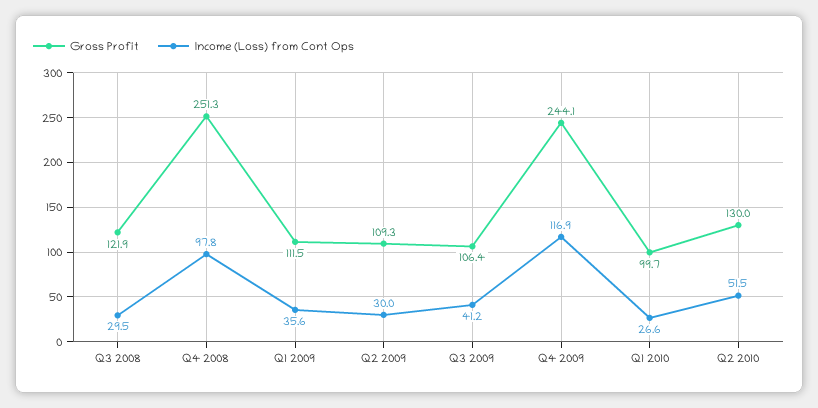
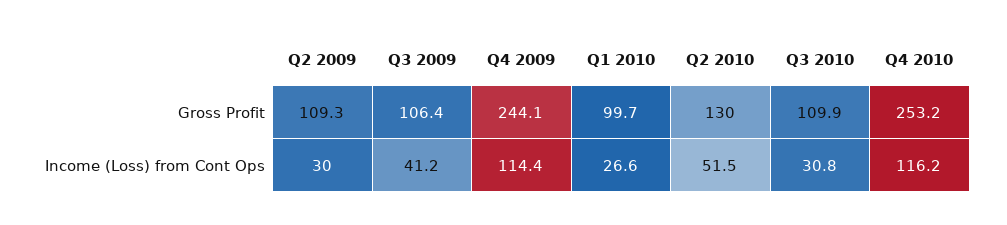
Gross Profit, Q3 2008: 121.9 -> none
Income (Loss) from Cont Ops, Q3 2008: 29.5 -> none
Gross Profit, Q4 2008: 251.3 -> none
Income (Loss) from Cont Ops, Q4 2008: 97.8 -> none
Gross Profit, Q1 2009: 111.5 -> none
Income (Loss) from Cont Ops, Q1 2009: 35.6 -> none
Income (Loss) from Cont Ops, Q4 2009: 116.9 -> 114.4
Gross Profit, Q3 2010: none -> 109.9
Gross Profit, Q4 2010: none -> 253.2
Income (Loss) from Cont Ops, Q3 2010: none -> 30.8
Income (Loss) from Cont Ops, Q4 2010: none -> 116.2

